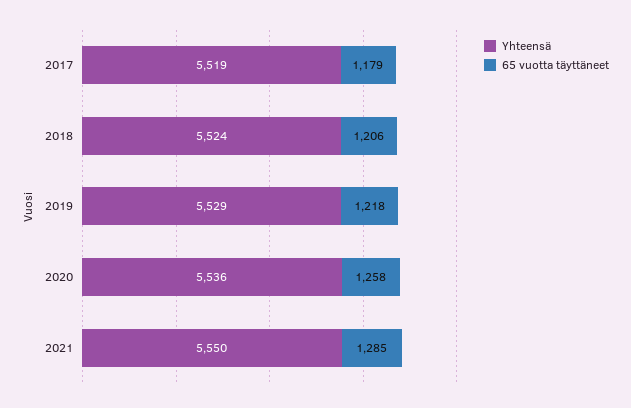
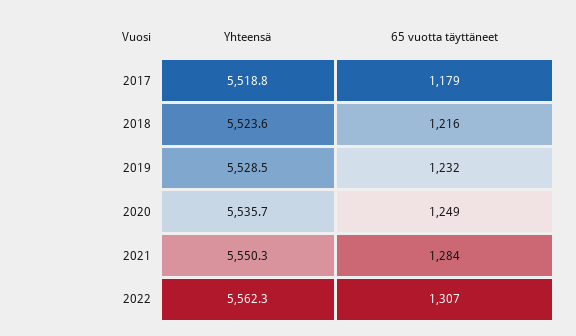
65 vuotta täyttäneet, 2018: 1206 -> 1216
65 vuotta täyttäneet, 2019: 1218 -> 1232
65 vuotta täyttäneet, 2020: 1258 -> 1249
65 vuotta täyttäneet, 2021: 1285 -> 1284
Yhteensä, 2022: none -> 5562.3
65 vuotta täyttäneet, 2022: none -> 1307

